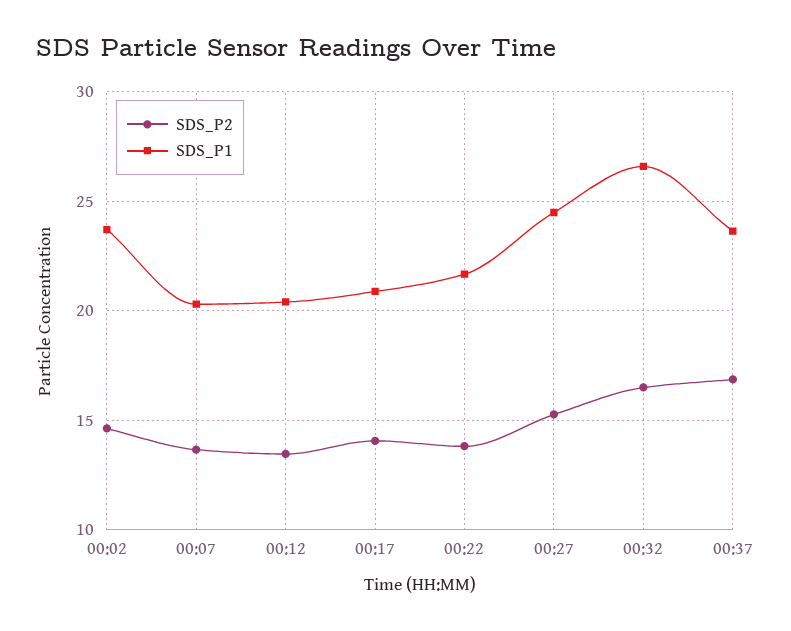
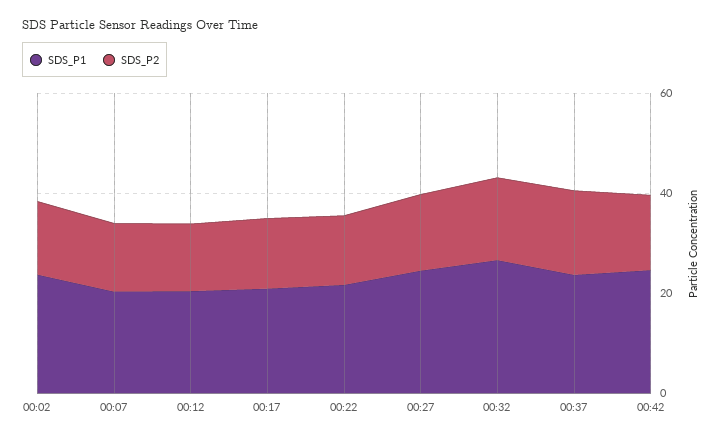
SDS_P1, 00:42: none -> 25
SDS_P2, 00:42: none -> 15

